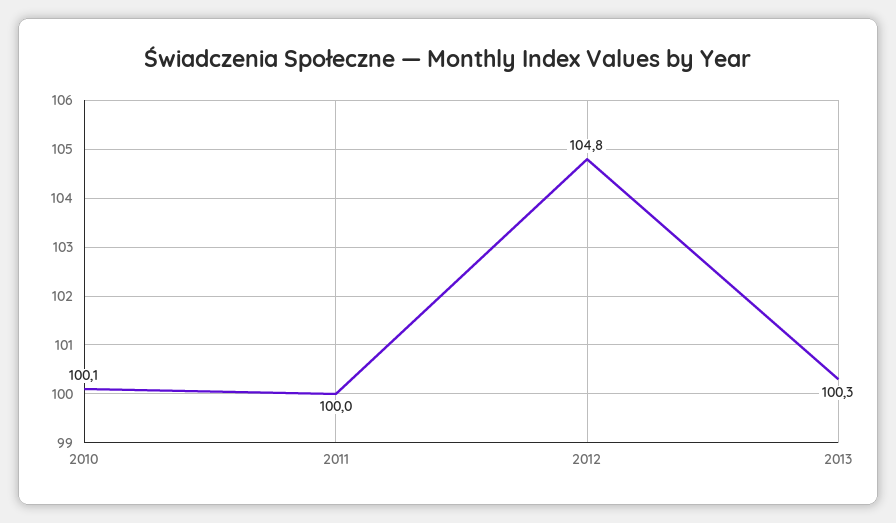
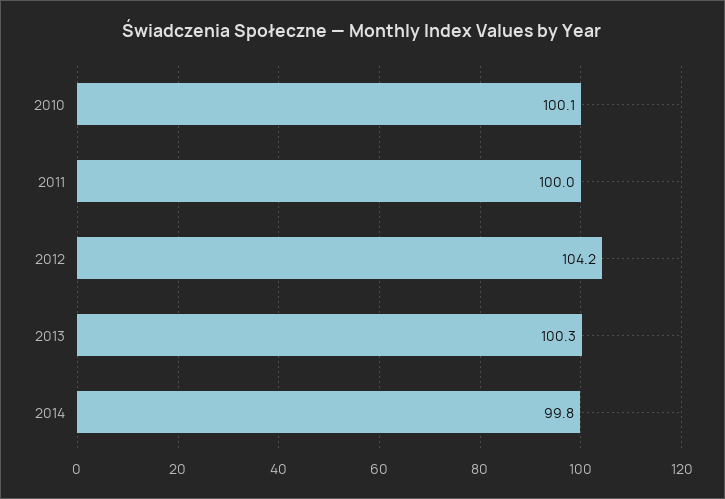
2012: 104.8 -> 104.2
2014: none -> 99.8

